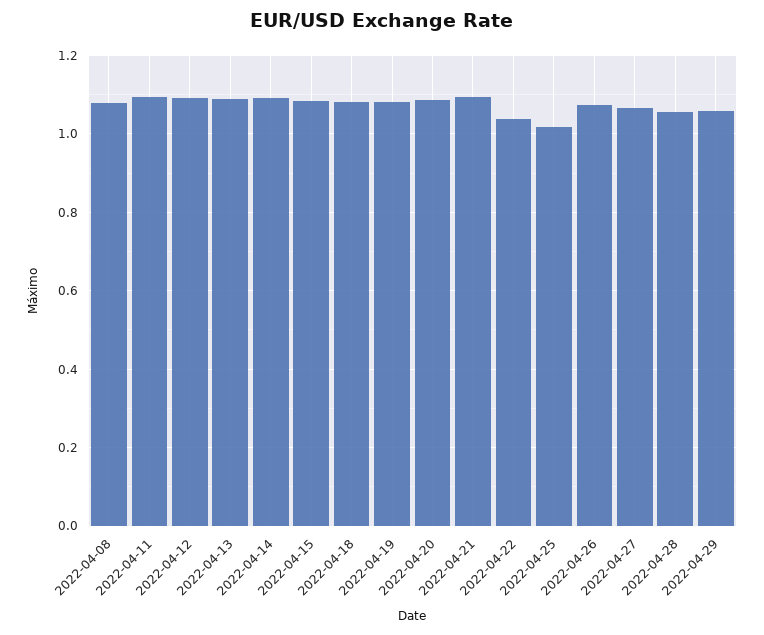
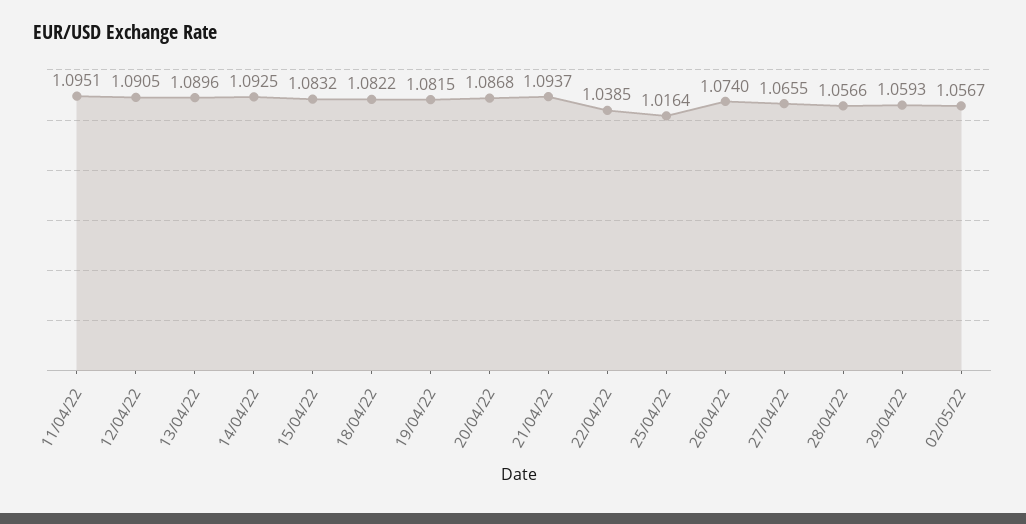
2022-04-08: 1.08 -> none
02/05/22: none -> 1.0567

